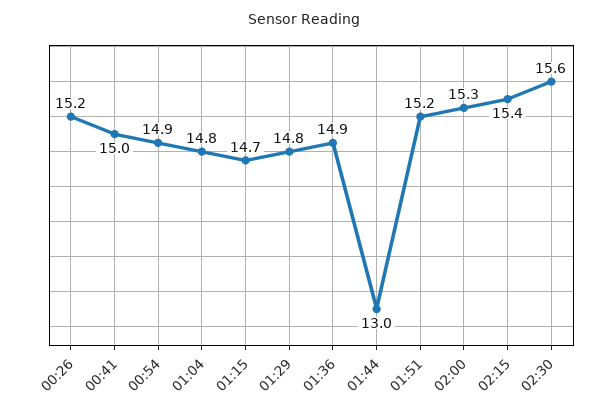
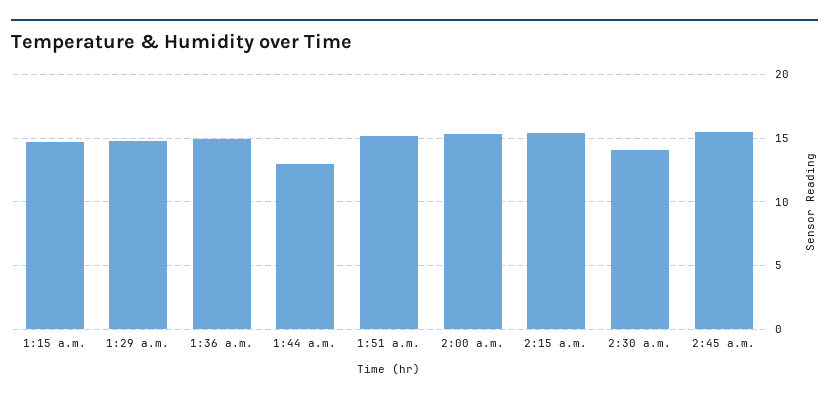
00:26: 15.2 -> none
00:41: 15 -> none
00:54: 14.9 -> none
01:04: 14.8 -> none
02:30: 15.6 -> 14
2:45 a.m.: none -> 15.5

